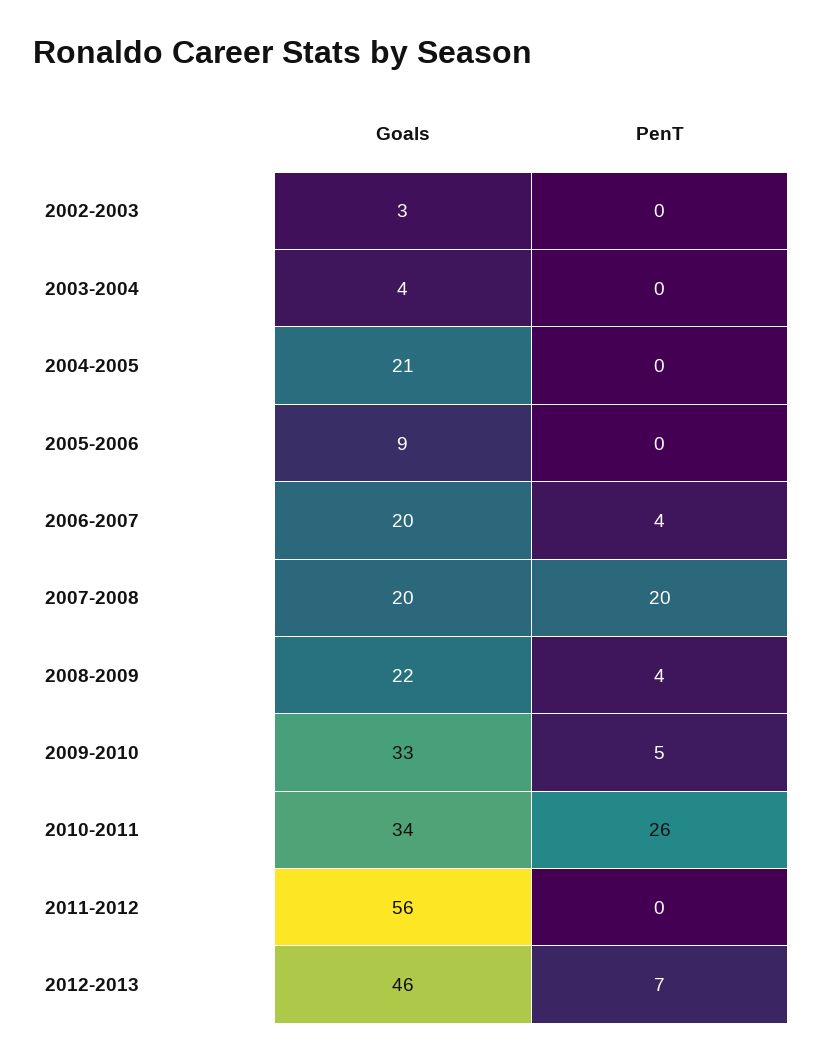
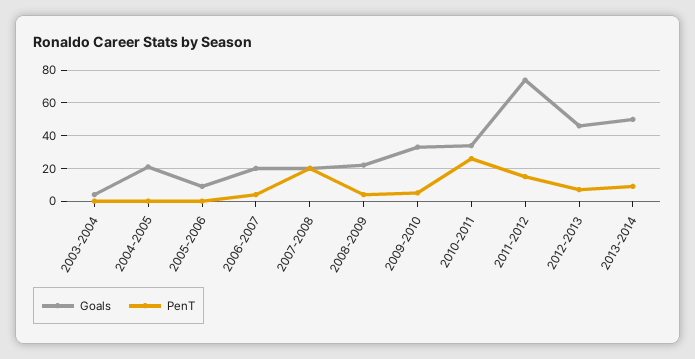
Goals, 2002-2003: 3 -> none
PenT, 2002-2003: 0 -> none
Goals, 2011-2012: 56 -> 75
PenT, 2011-2012: 0 -> 15
Goals, 2013-2014: none -> 50
PenT, 2013-2014: none -> 10

